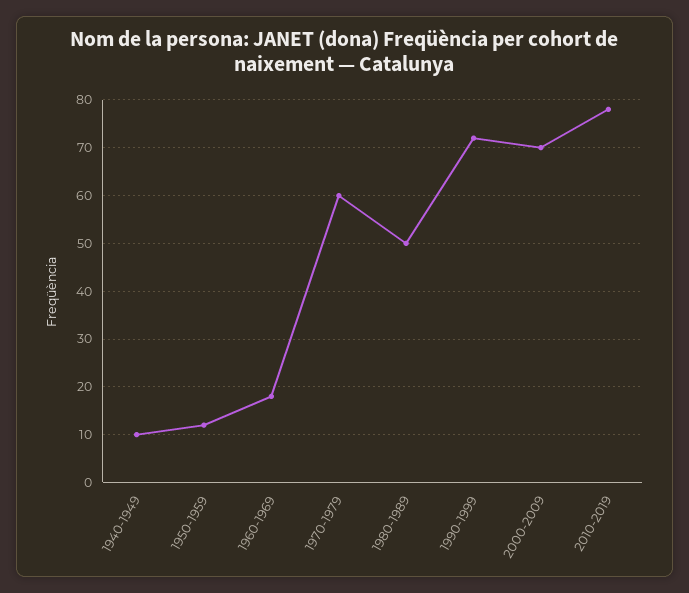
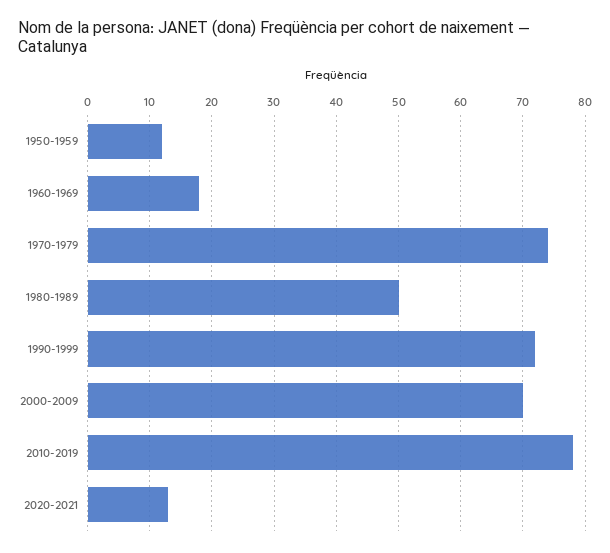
1940-1949: 10 -> none
1970-1979: 60 -> 74
2020-2021: none -> 13

